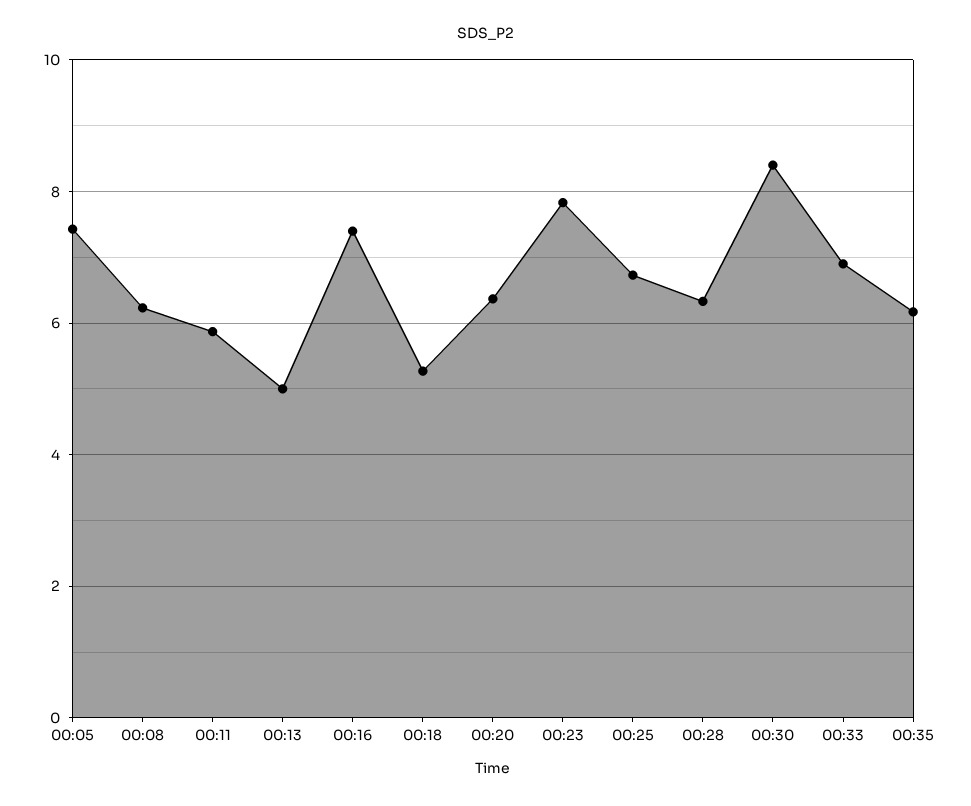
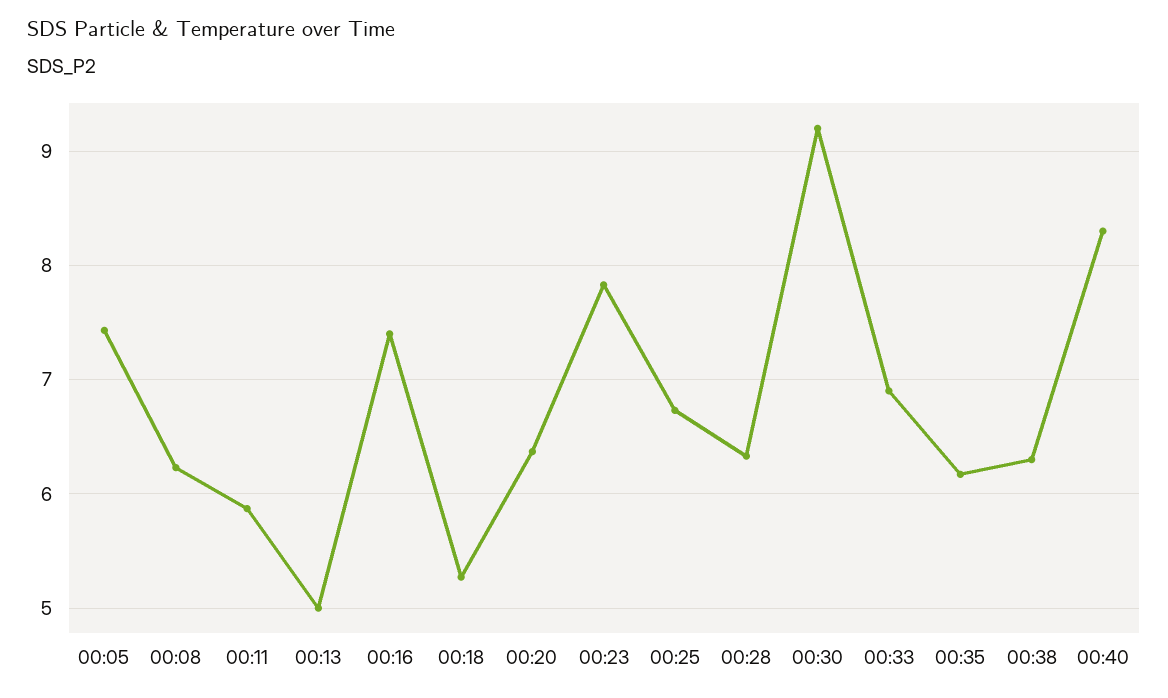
00:30: 8.4 -> 9.2
00:38: none -> 6.3
00:40: none -> 8.3

